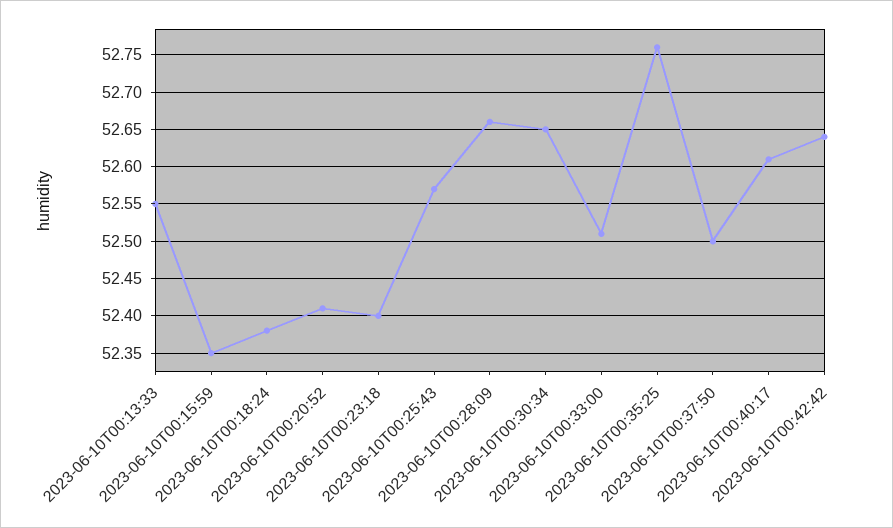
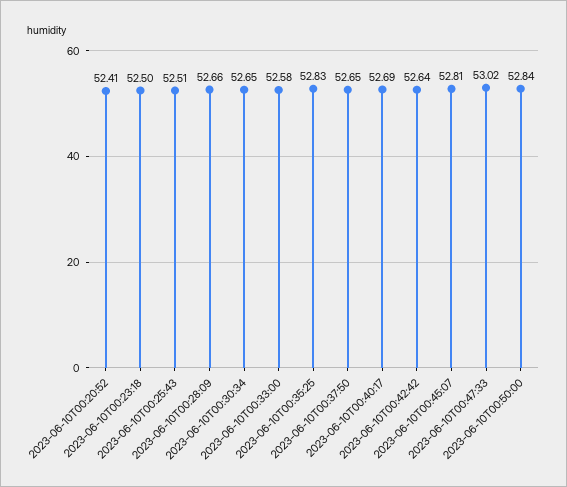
2023-06-10T00:13:33: 52.55 -> none
2023-06-10T00:15:59: 52.35 -> none
2023-06-10T00:18:24: 52.38 -> none
2023-06-10T00:23:18: 52.4 -> 52.5
2023-06-10T00:25:43: 52.57 -> 52.51
2023-06-10T00:33:00: 52.51 -> 52.58
2023-06-10T00:35:25: 52.76 -> 52.83
2023-06-10T00:37:50: 52.5 -> 52.65
2023-06-10T00:40:17: 52.61 -> 52.69
2023-06-10T00:45:07: none -> 52.81
2023-06-10T00:47:33: none -> 53.02
2023-06-10T00:50:00: none -> 52.84

